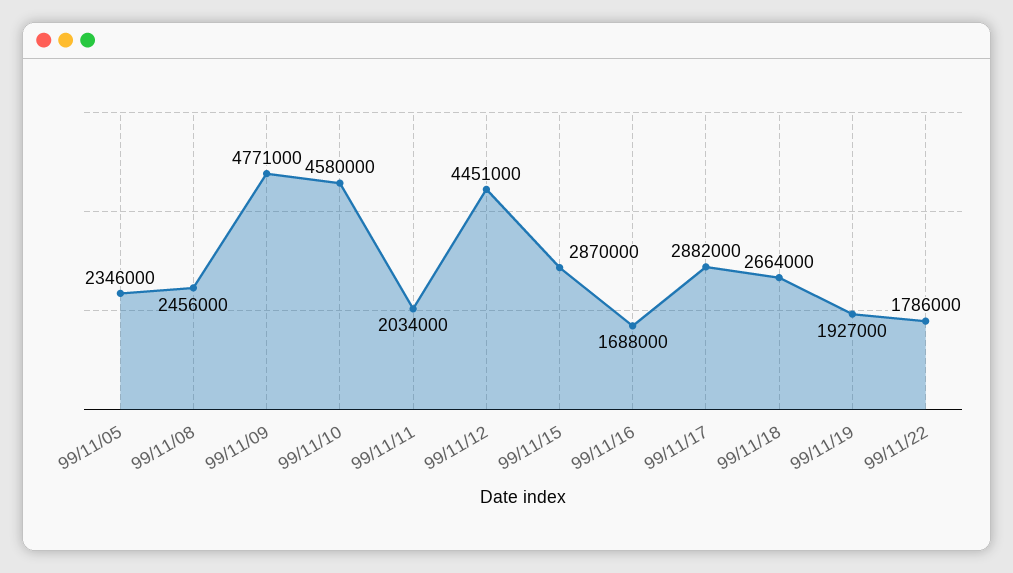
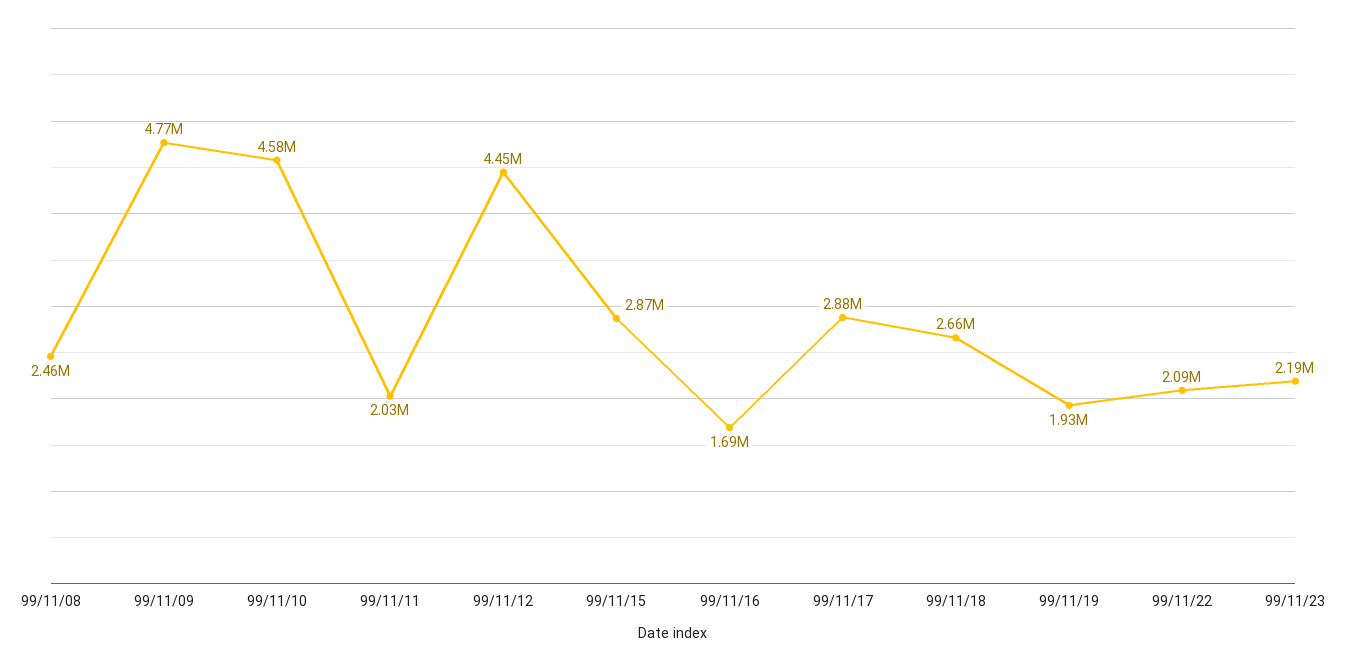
99/11/05: 2346000 -> none
99/11/22: 1786000 -> 2090000
99/11/23: none -> 2190000

